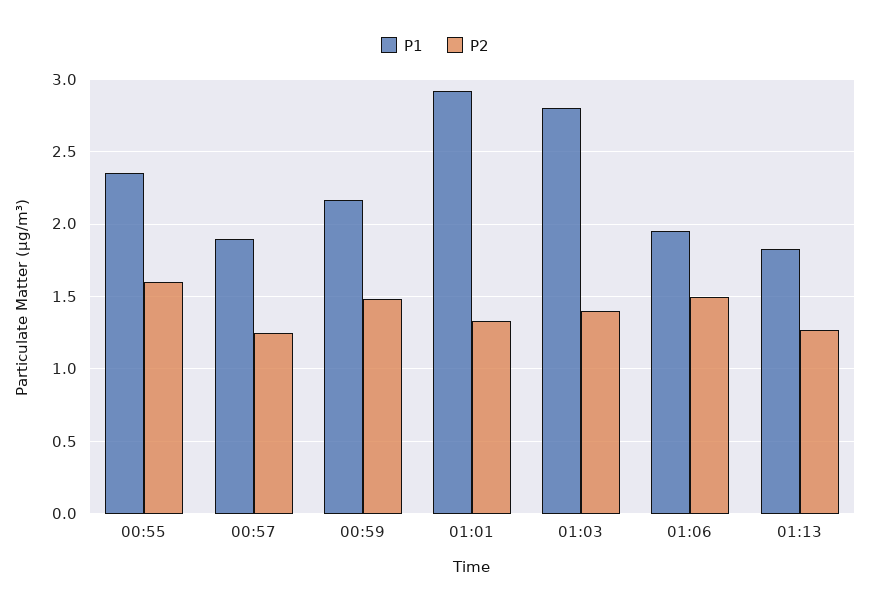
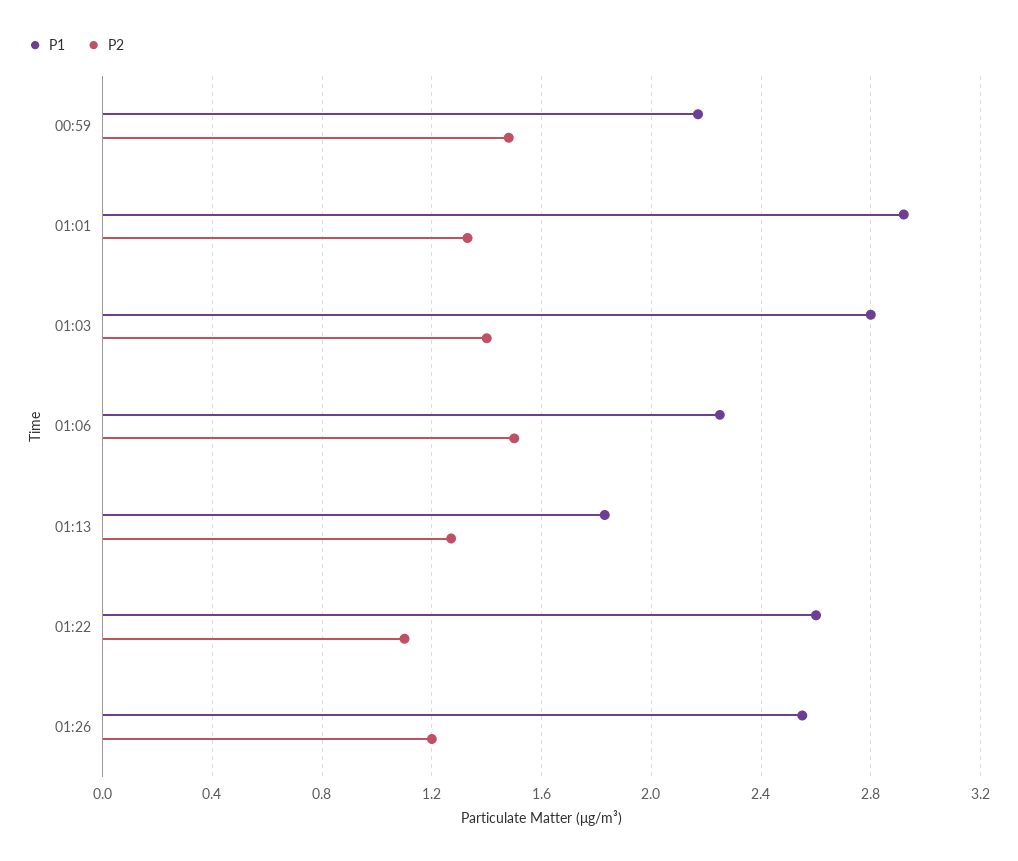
P1, 00:55: 2.35 -> none
P2, 00:55: 1.6 -> none
P1, 00:57: 1.9 -> none
P2, 00:57: 1.25 -> none
P1, 01:06: 1.95 -> 2.25
P1, 01:22: none -> 2.6
P2, 01:22: none -> 1.1
P1, 01:26: none -> 2.55
P2, 01:26: none -> 1.2

